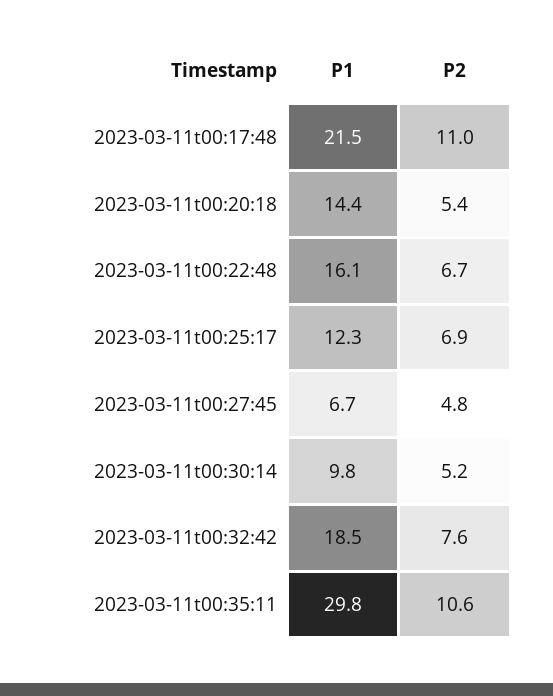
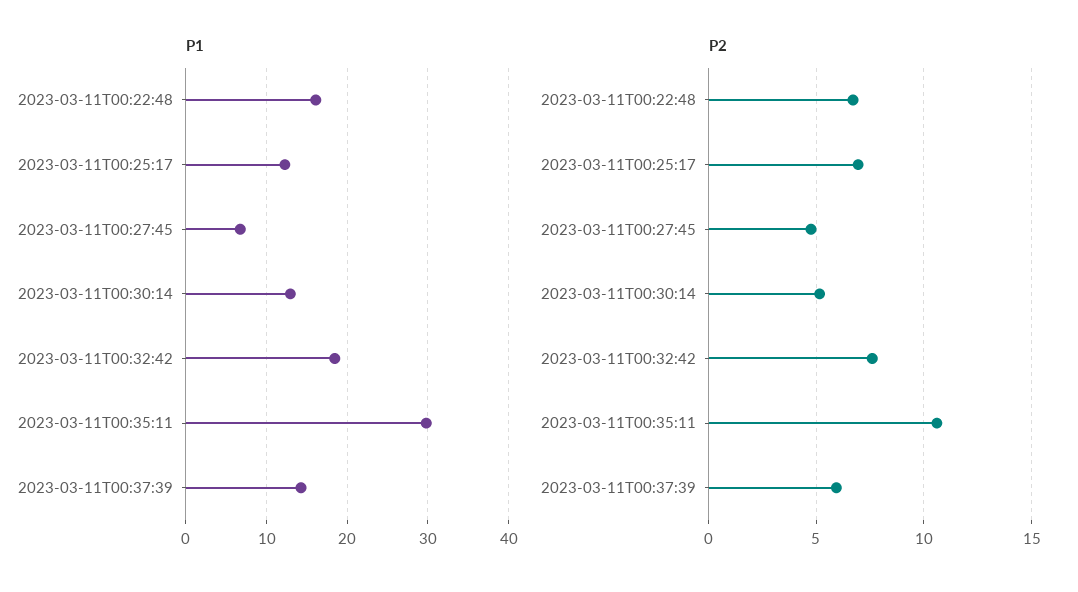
P1, 2023-03-11t00:17:48: 21.5 -> none
P2, 2023-03-11t00:17:48: 11 -> none
P1, 2023-03-11t00:20:18: 14.4 -> none
P2, 2023-03-11t00:20:18: 5.4 -> none
P1, 2023-03-11t00:30:14: 9.8 -> 13
P1, 2023-03-11T00:37:39: none -> 14
P2, 2023-03-11T00:37:39: none -> 6

